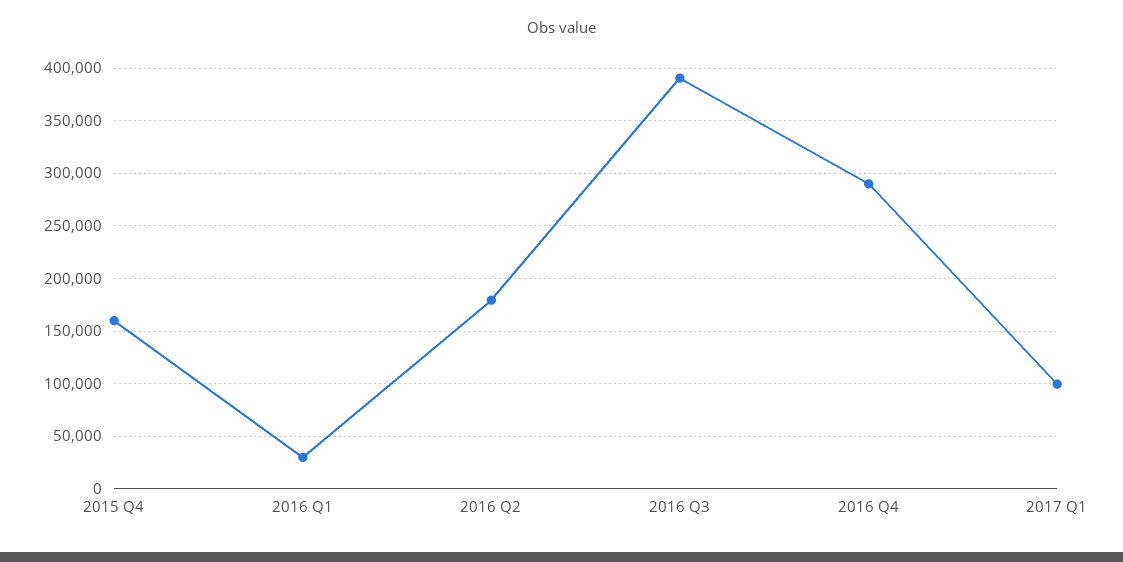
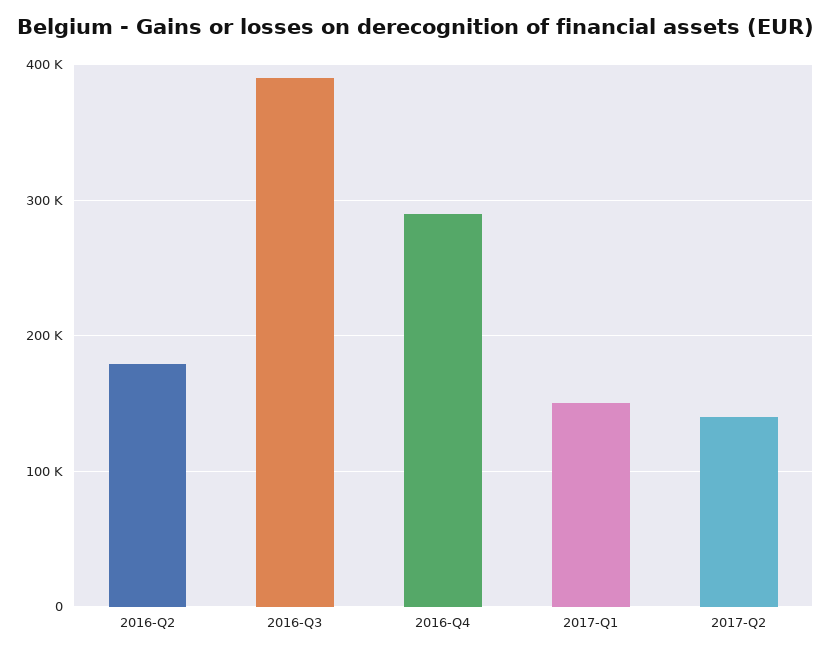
2015 Q4: 160000 -> none
2016 Q1: 30000 -> none
2017 Q1: 100000 -> 150000
2017-Q2: none -> 140000

